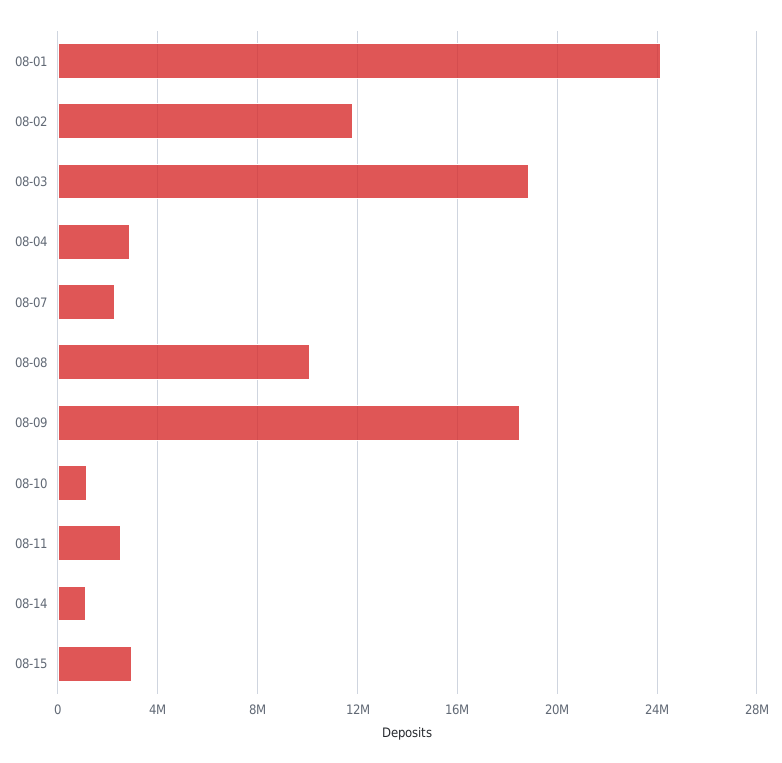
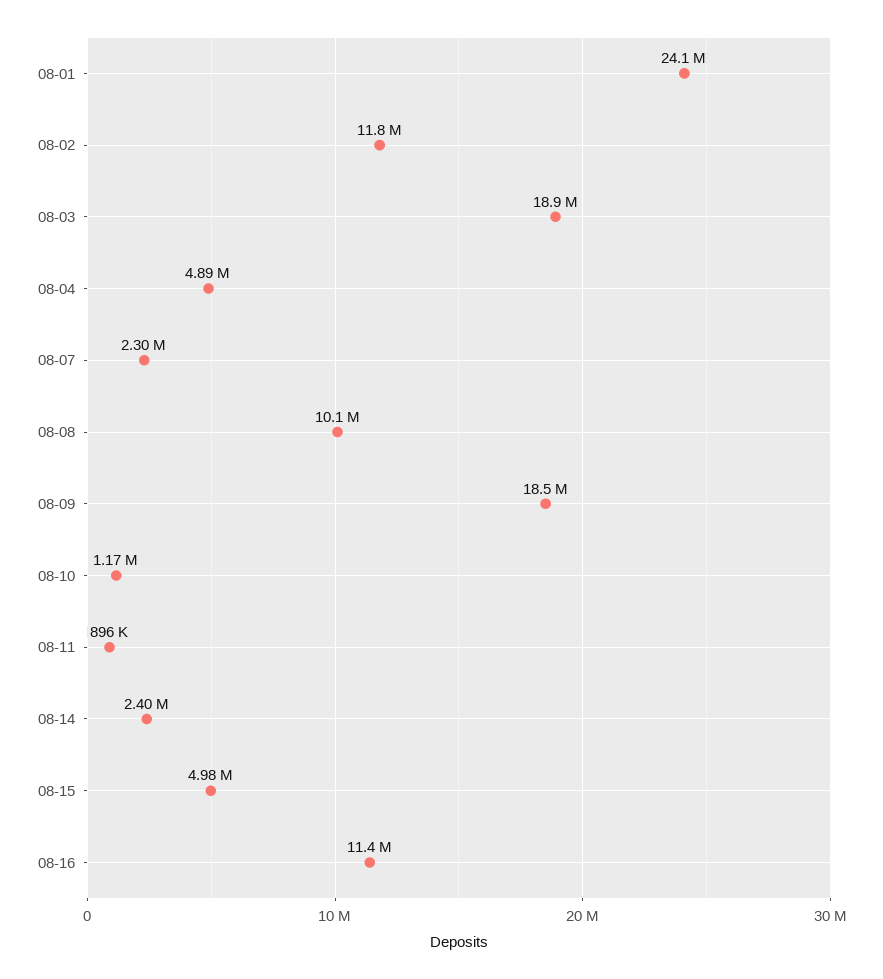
08-04: 3000000 -> 4890000
08-11: 2500000 -> 896000
08-14: 1000000 -> 2400000
08-15: 3000000 -> 4980000
08-16: none -> 11400000

